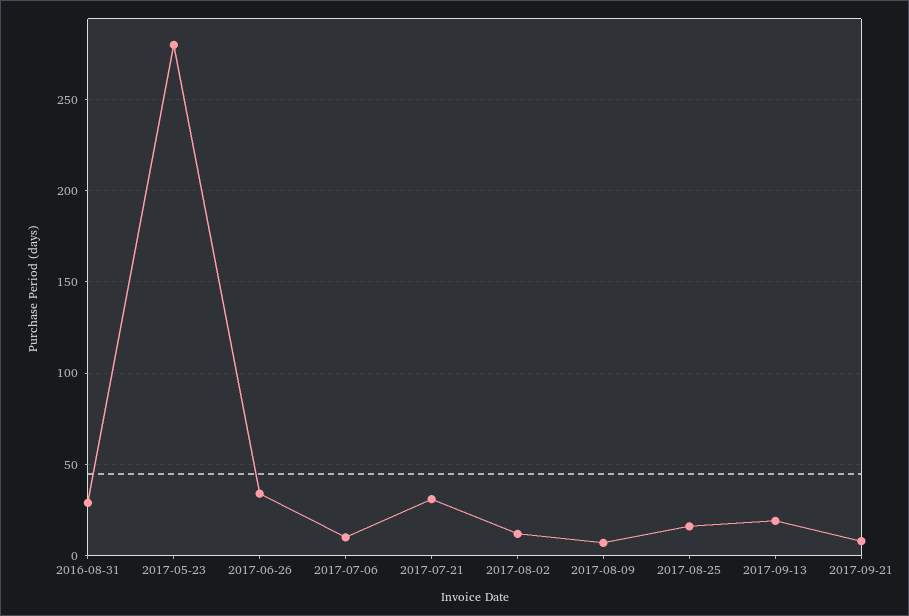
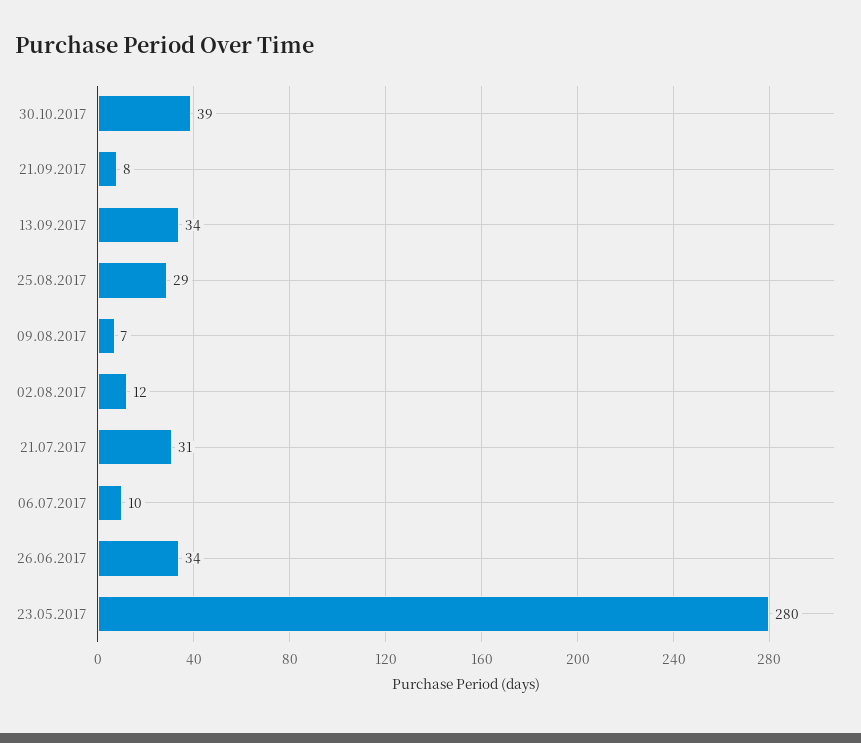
2016-08-31: 30 -> none
2017-08-25: 15 -> 29
2017-09-13: 20 -> 34
30.10.2017: none -> 39

